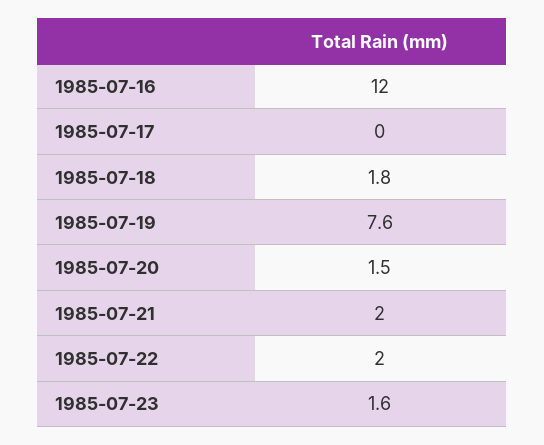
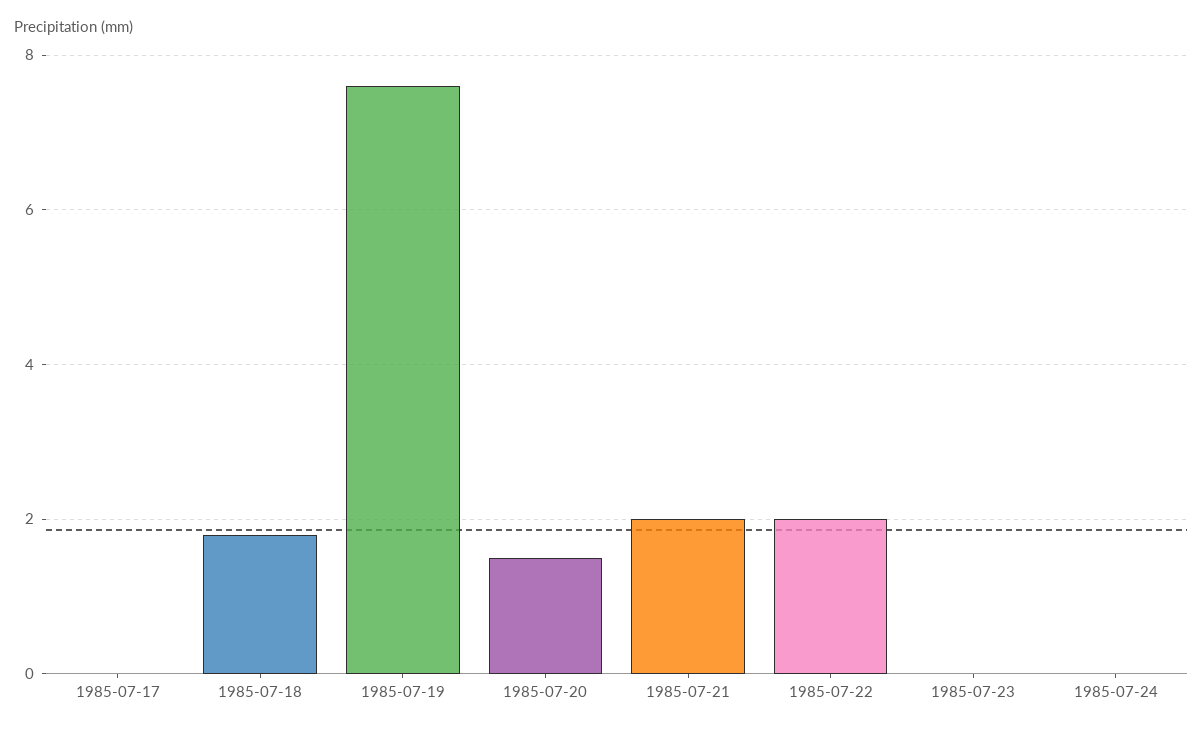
1985-07-16: 12 -> none
1985-07-23: 1.6 -> 0
1985-07-24: none -> 0

